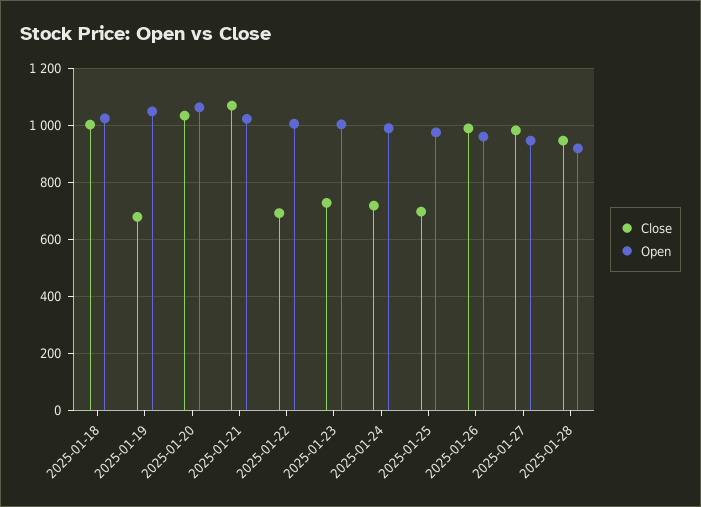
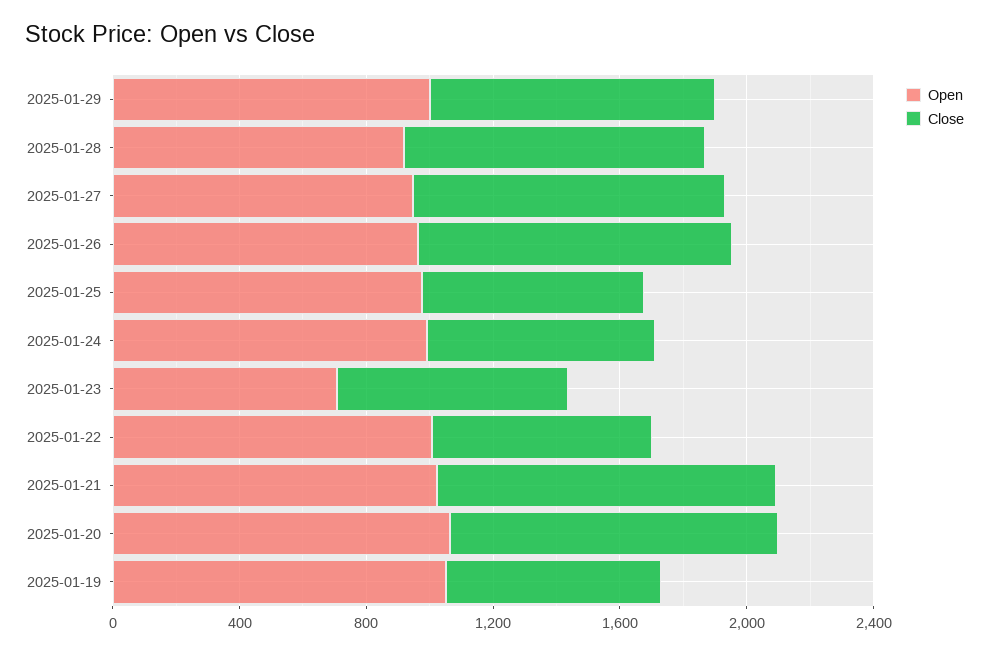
Close, 2025-01-18: 1000 -> none
Open, 2025-01-18: 1025 -> none
Open, 2025-01-23: 1000 -> 700
Open, 2025-01-29: none -> 1000
Close, 2025-01-29: none -> 900

